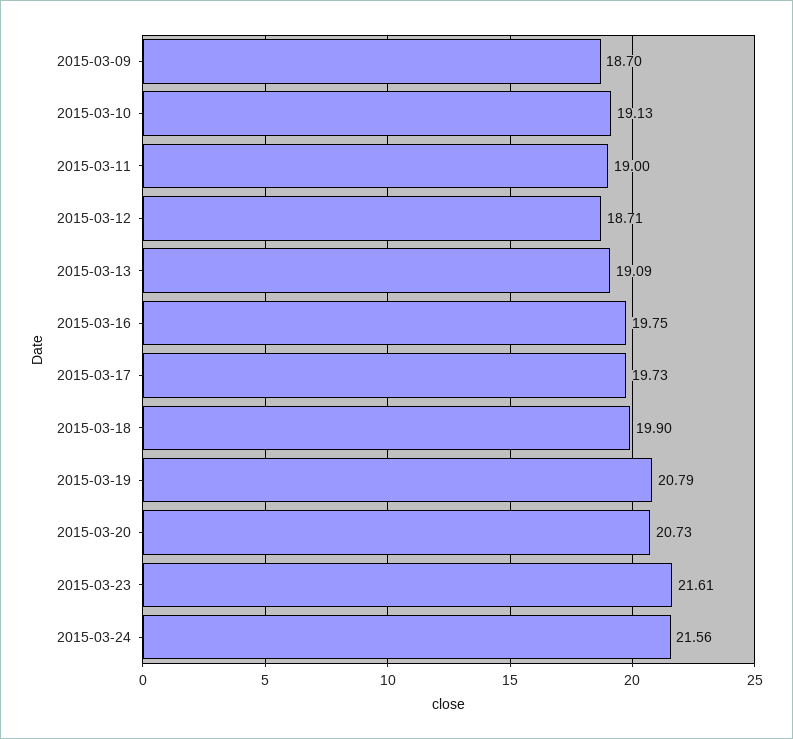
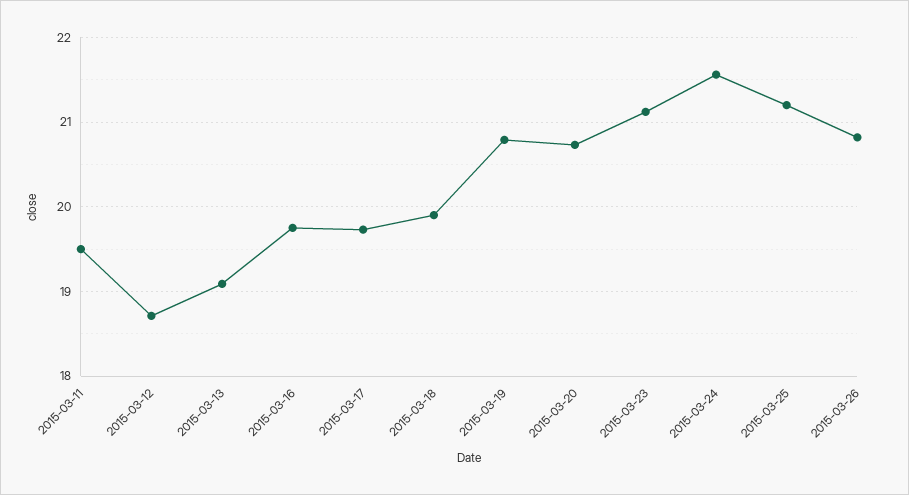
2015-03-09: 18.7 -> none
2015-03-10: 19.13 -> none
2015-03-11: 19 -> 19.5
2015-03-23: 21.61 -> 21.1
2015-03-25: none -> 21.2
2015-03-26: none -> 20.8

